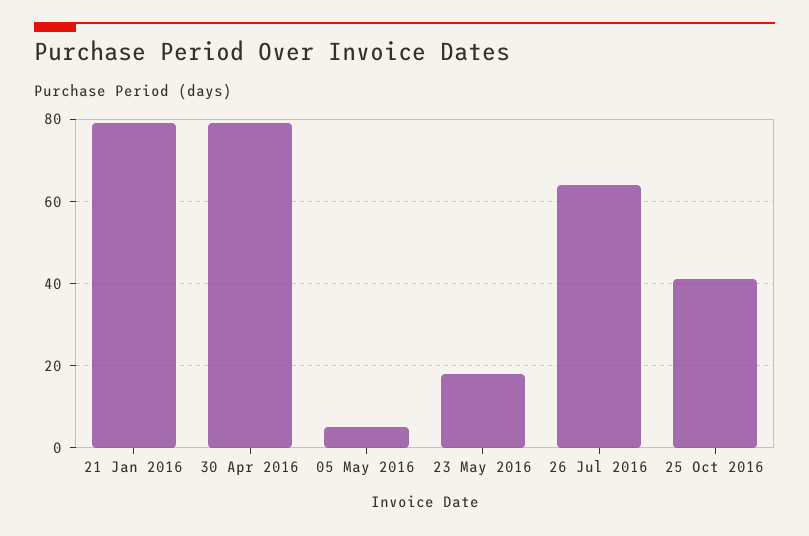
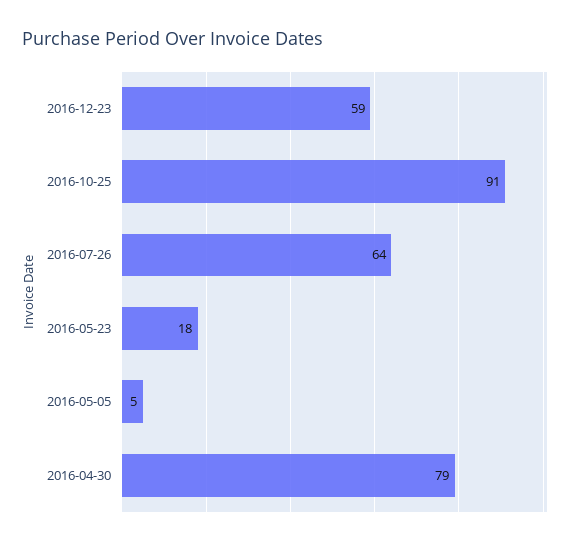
21 Jan 2016: 80 -> none
25 Oct 2016: 40 -> 91
2016-12-23: none -> 59

